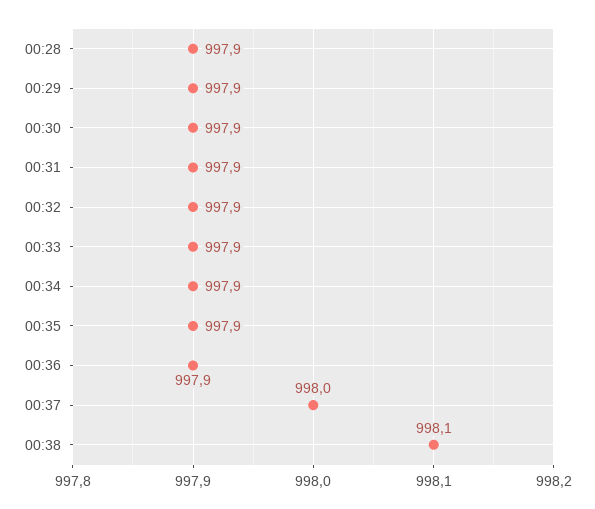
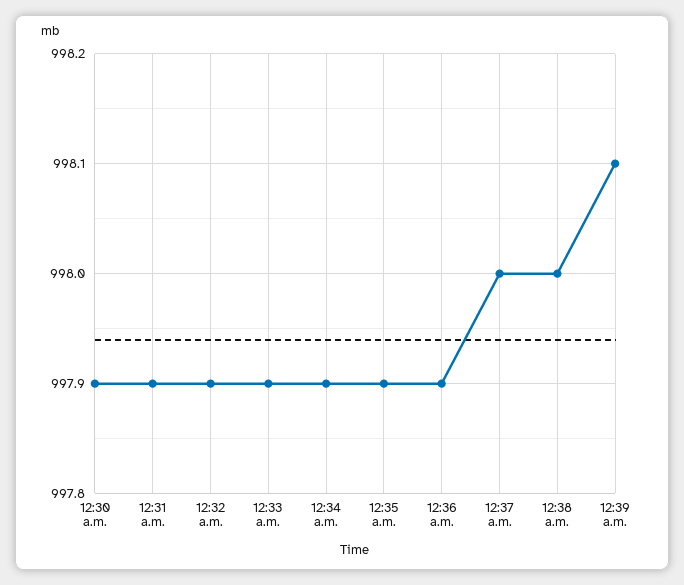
00:28: 997.9 -> none
00:29: 997.9 -> none
00:38: 998.1 -> 998
12:39 a.m.: none -> 998.1

